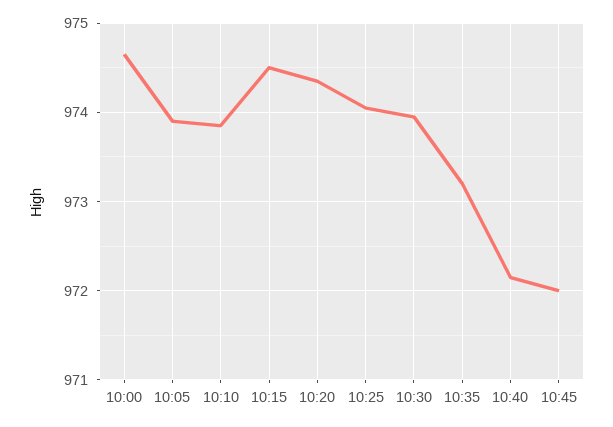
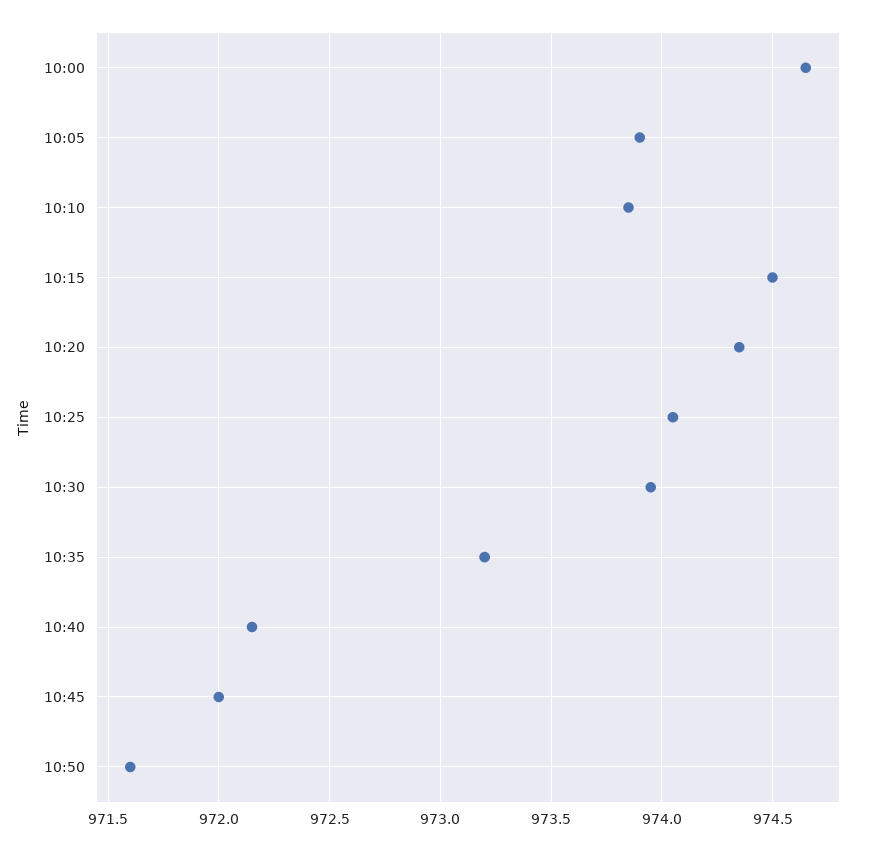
10:50: none -> 971.6

